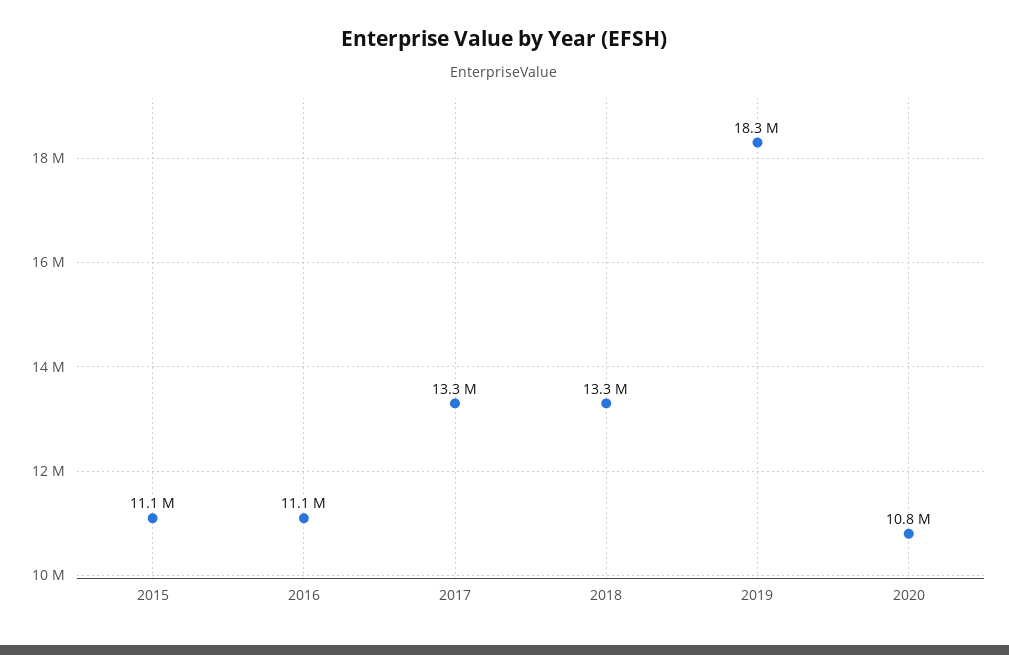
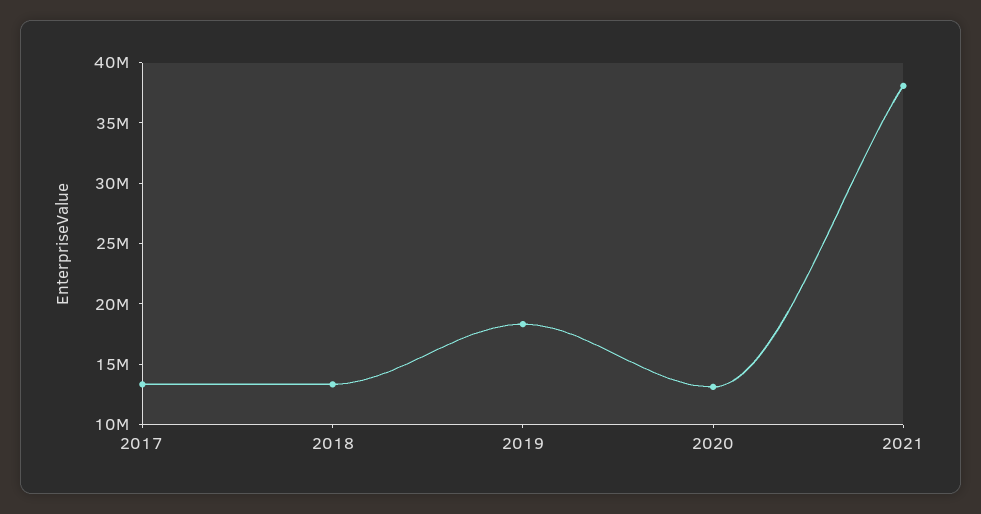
2015: 11100000 -> none
2016: 11100000 -> none
2020: 10800000 -> 13000000
2021: none -> 38000000

